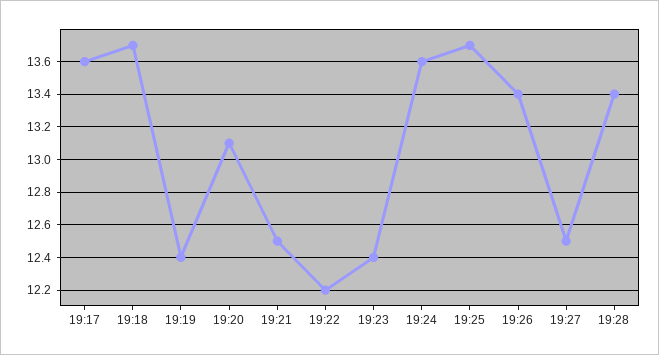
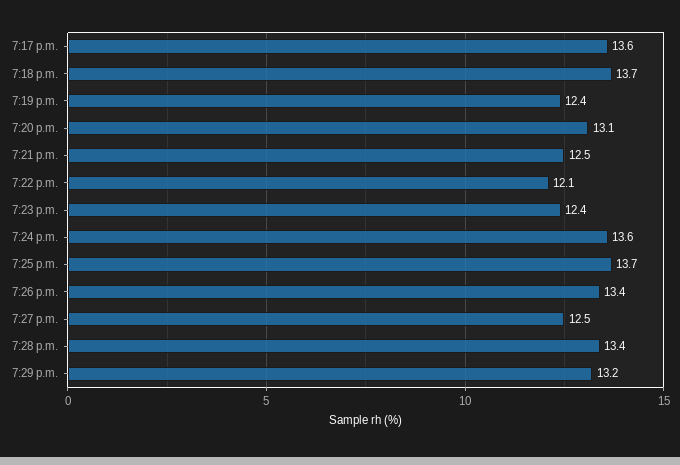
19:22: 12.2 -> 12.1
7:29 p.m.: none -> 13.2

